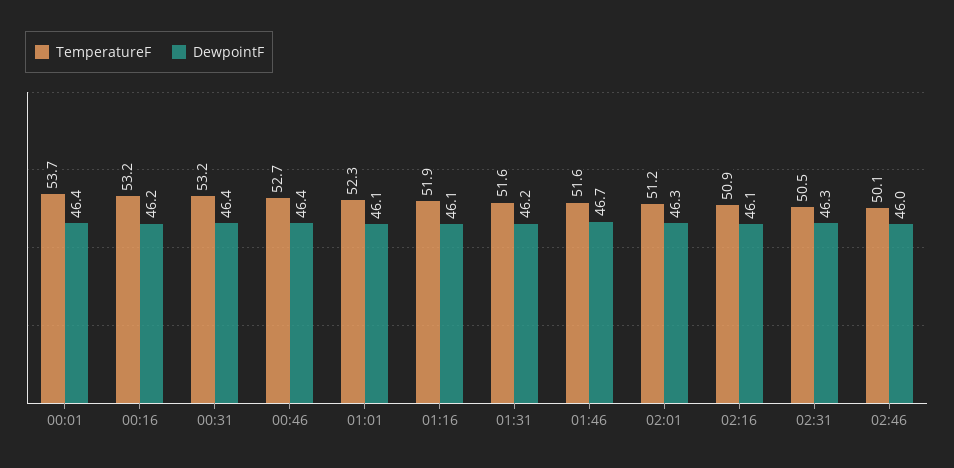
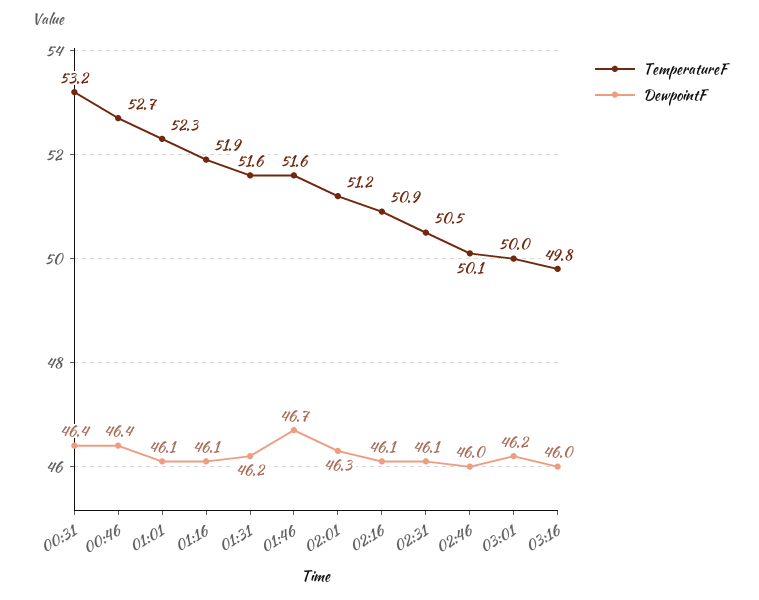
TemperatureF, 00:01: 53.7 -> none
DewpointF, 00:01: 46.4 -> none
TemperatureF, 00:16: 53.2 -> none
DewpointF, 00:16: 46.2 -> none
DewpointF, 02:31: 46.3 -> 46.1
TemperatureF, 03:01: none -> 50
DewpointF, 03:01: none -> 46.2
TemperatureF, 03:16: none -> 49.8
DewpointF, 03:16: none -> 46

